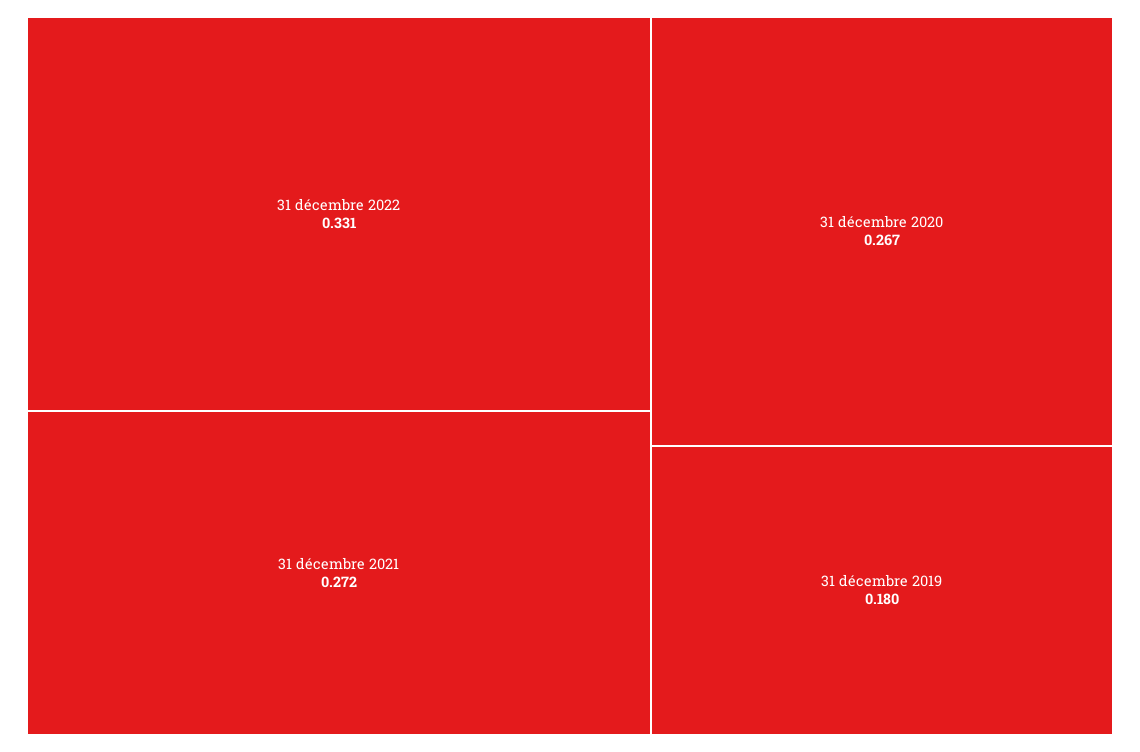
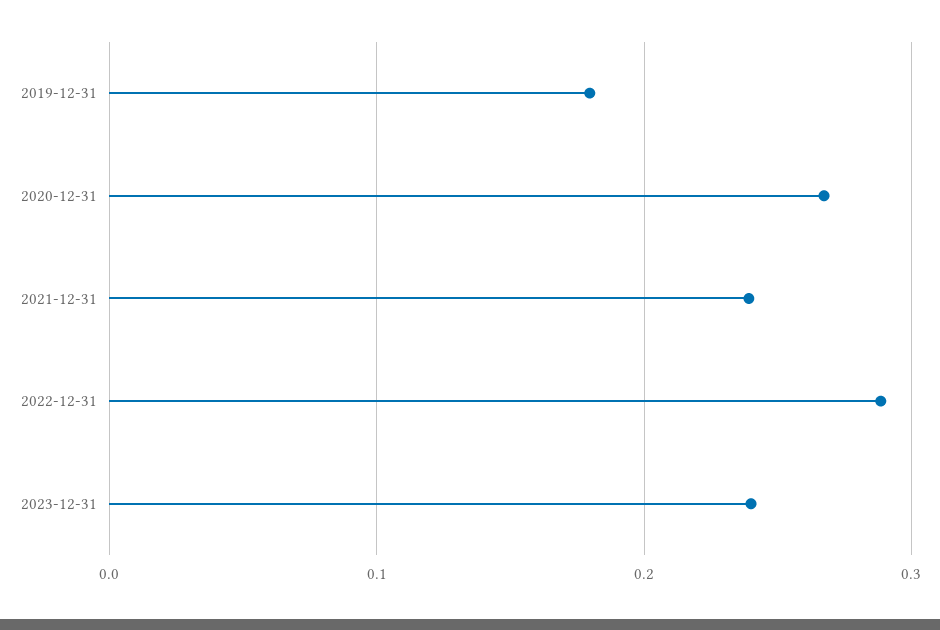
31 décembre 2022: 0.331 -> 0.29
31 décembre 2021: 0.272 -> 0.24
2023-12-31: none -> 0.24

